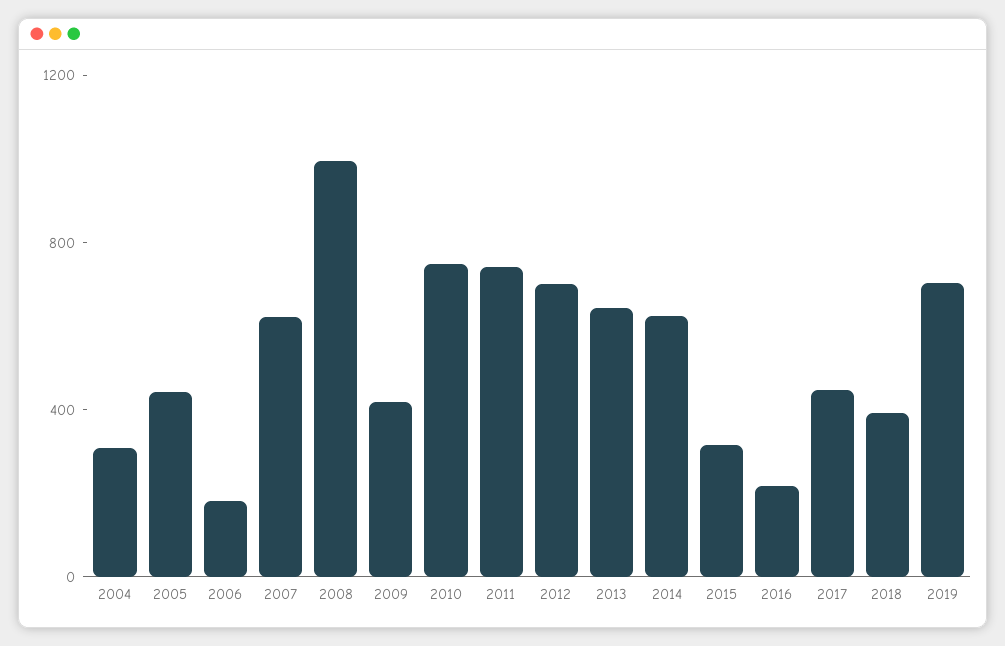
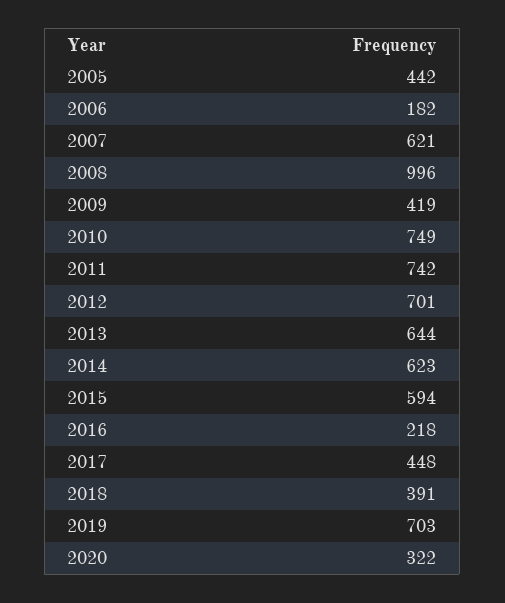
2004: 300 -> none
2015: 300 -> 594
2020: none -> 322

